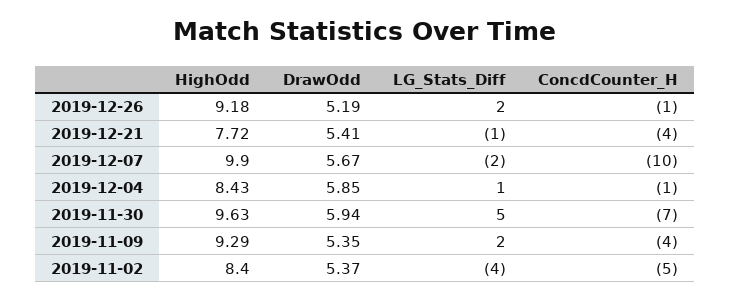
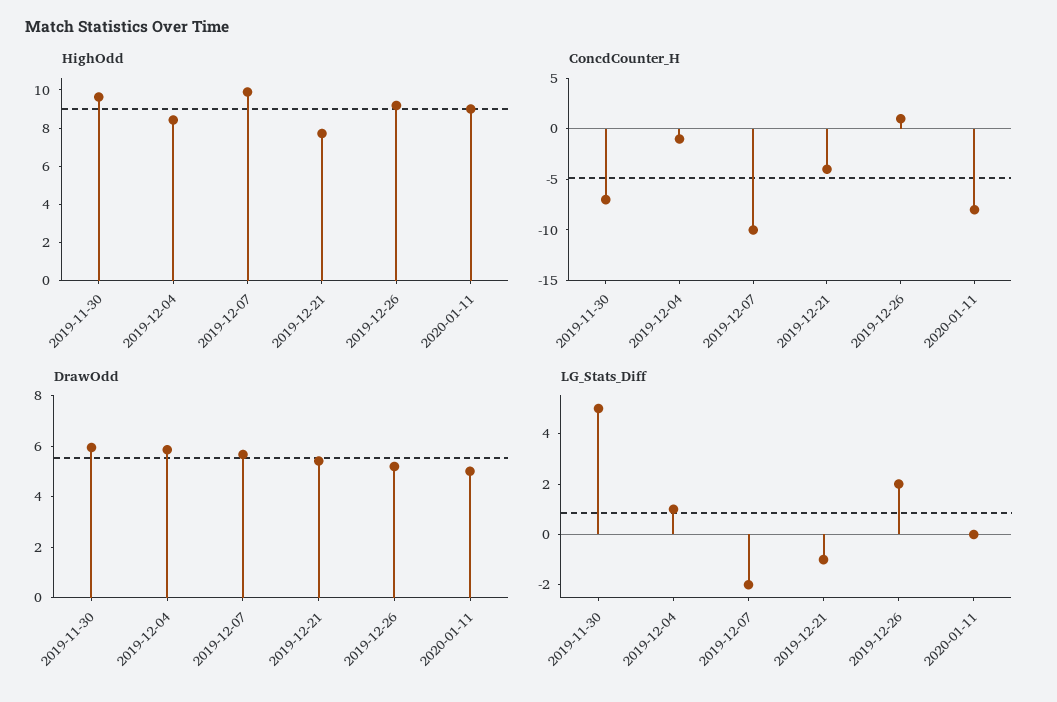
ConcdCounter_H, 2019-12-26: -1 -> 1
HighOdd, 2019-11-09: 9.29 -> none
DrawOdd, 2019-11-09: 5.35 -> none
LG_Stats_Diff, 2019-11-09: 2 -> none
ConcdCounter_H, 2019-11-09: -4 -> none
HighOdd, 2019-11-02: 8.4 -> none
DrawOdd, 2019-11-02: 5.37 -> none
LG_Stats_Diff, 2019-11-02: -4 -> none
ConcdCounter_H, 2019-11-02: -5 -> none
HighOdd, 2020-01-11: none -> 9
ConcdCounter_H, 2020-01-11: none -> -8
DrawOdd, 2020-01-11: none -> 5
LG_Stats_Diff, 2020-01-11: none -> 0

